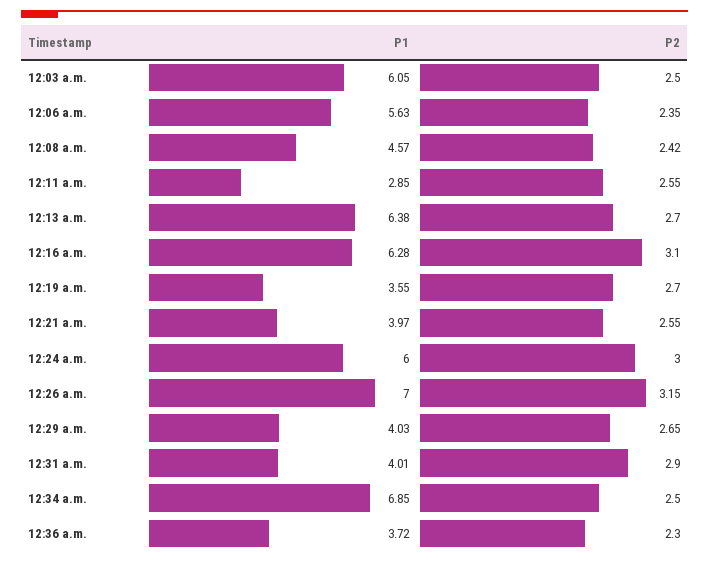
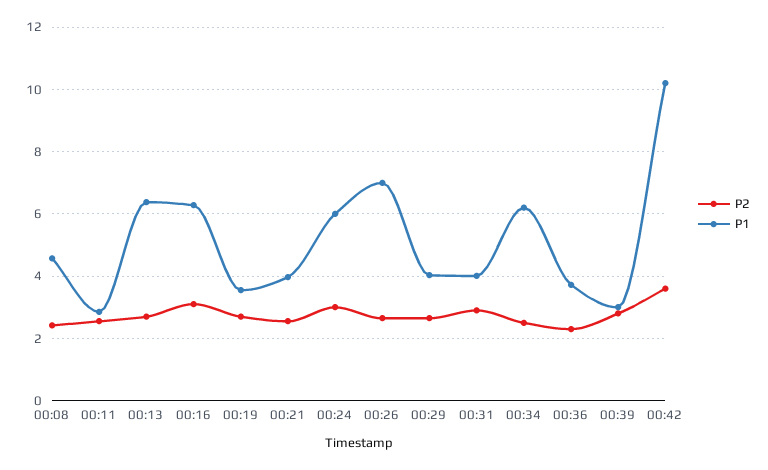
P1, 12:03 a.m.: 6.05 -> none
P2, 12:03 a.m.: 2.5 -> none
P1, 12:06 a.m.: 5.63 -> none
P2, 12:06 a.m.: 2.35 -> none
P2, 12:26 a.m.: 3.15 -> 2.6
P1, 12:34 a.m.: 6.85 -> 6.2
P2, 00:39: none -> 2.8
P1, 00:39: none -> 3
P2, 00:42: none -> 3.6
P1, 00:42: none -> 10.2

